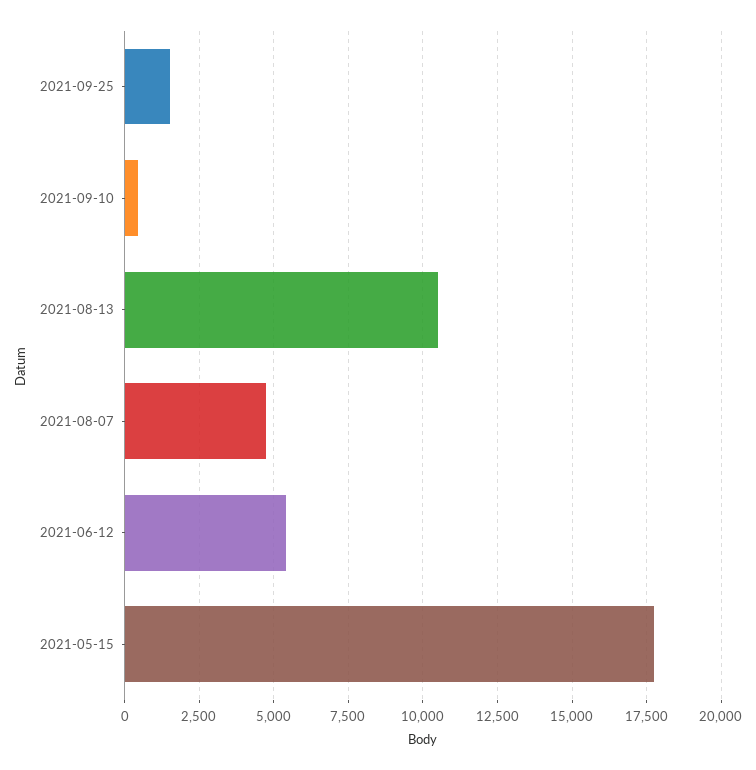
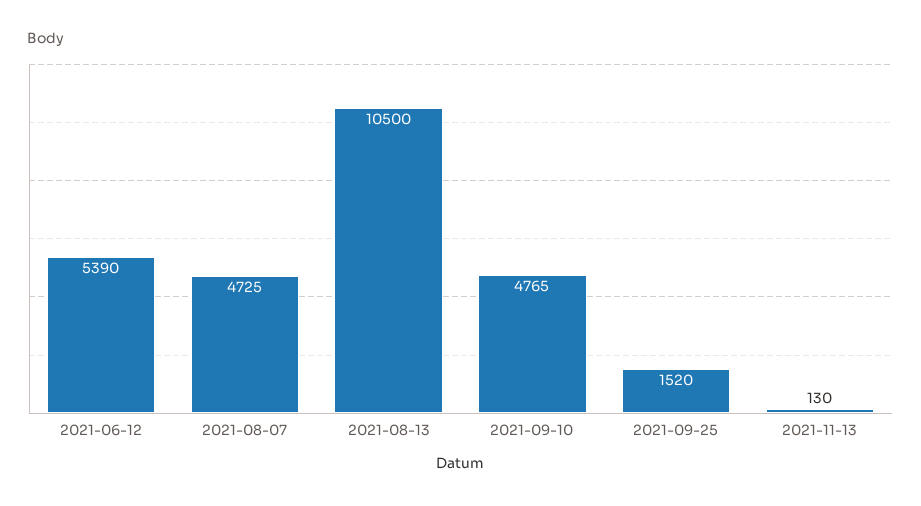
2021-09-10: 500 -> 4765
2021-05-15: 17750 -> none
2021-11-13: none -> 130

